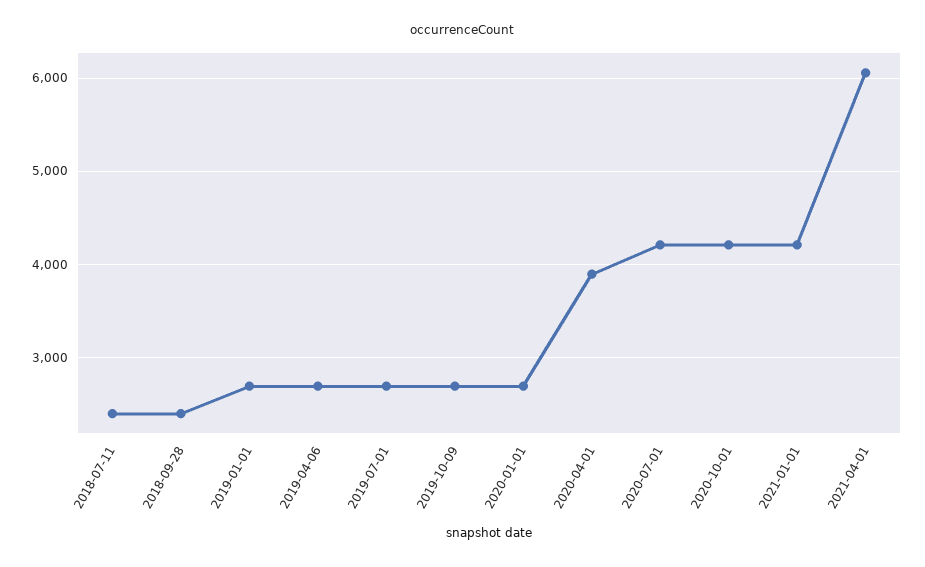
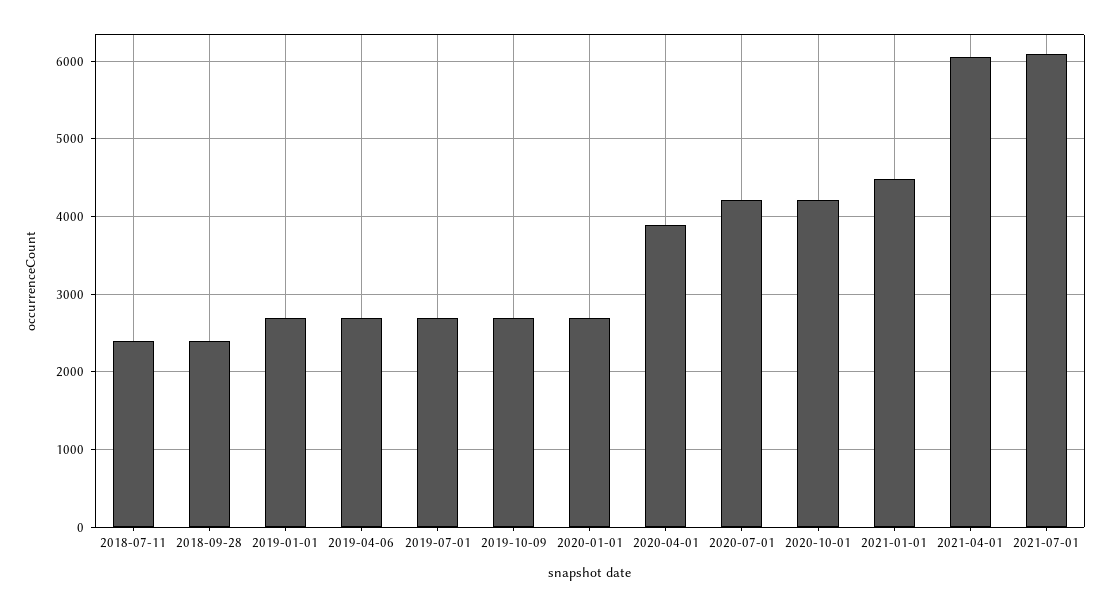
2021-01-01: 4200 -> 4500
2021-07-01: none -> 6100

